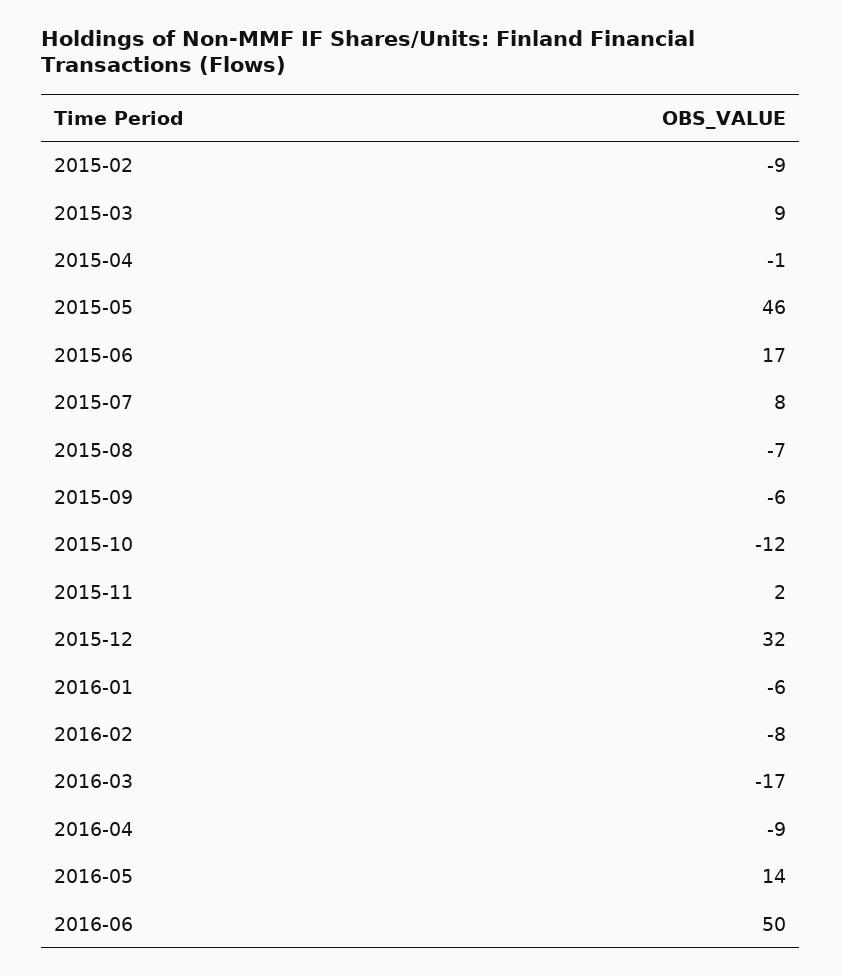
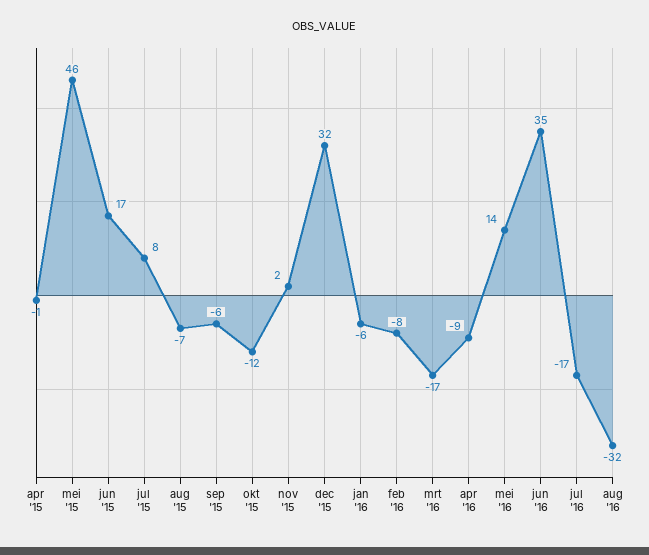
2015-02: -9 -> none
2015-03: 9 -> none
2016-06: 50 -> 35
jul '16: none -> -17
aug '16: none -> -32

